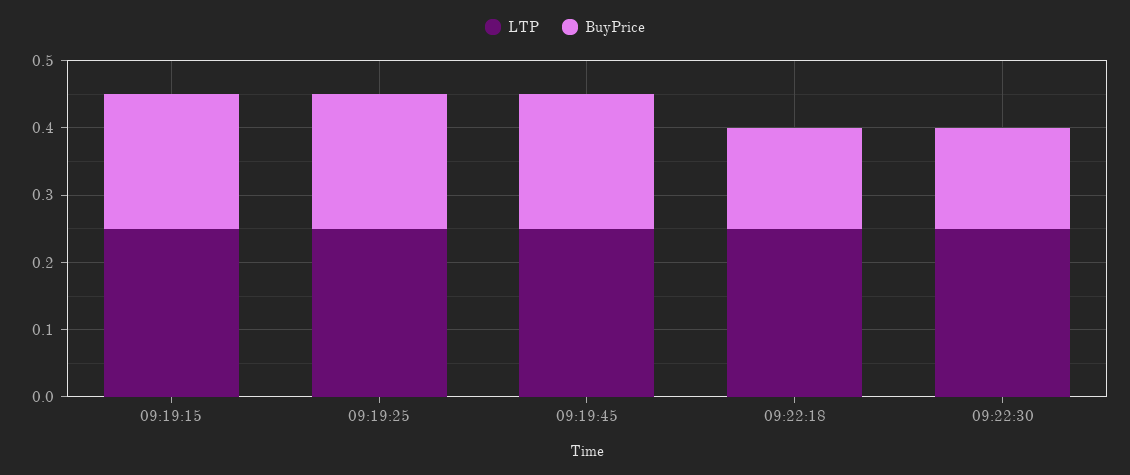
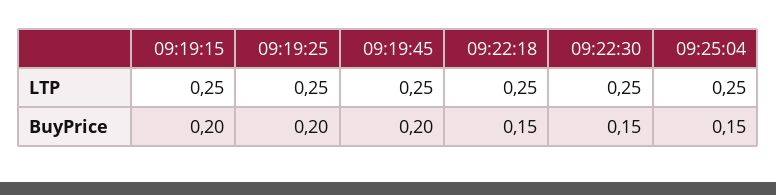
LTP, 09:25:04: none -> 0.25
BuyPrice, 09:25:04: none -> 0.15

